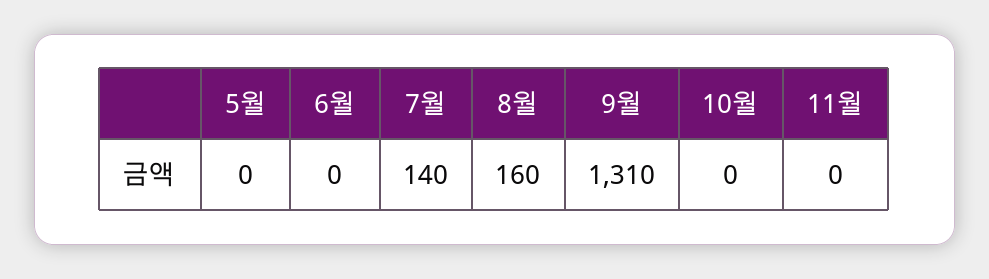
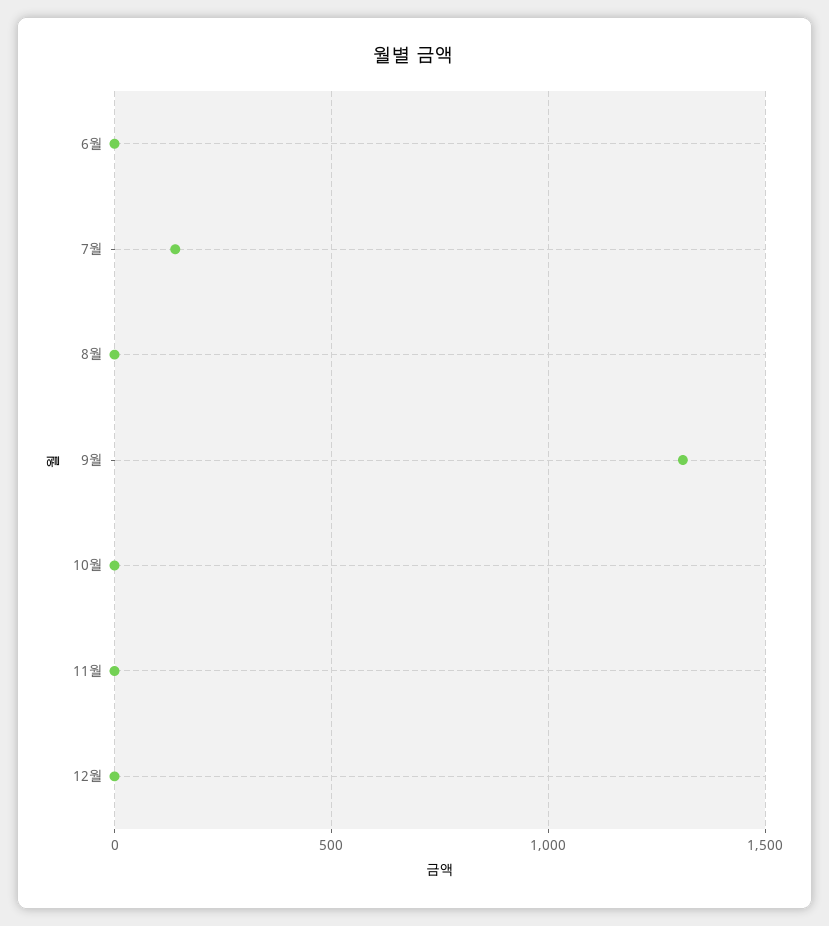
5월: 0 -> none
8월: 160 -> 0
12월: none -> 0

